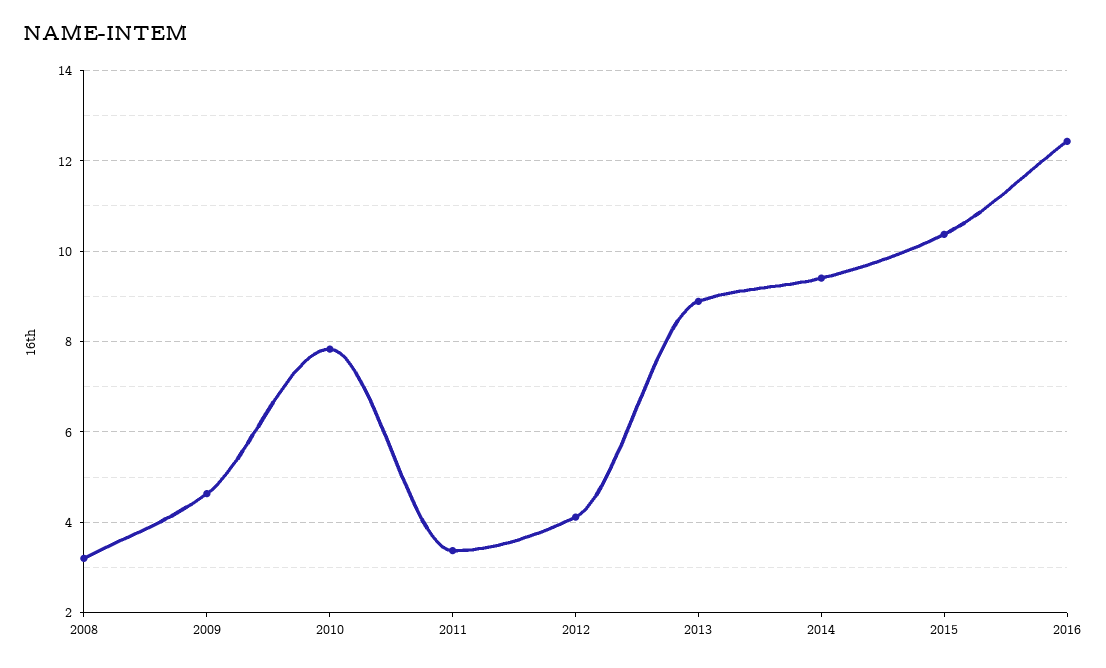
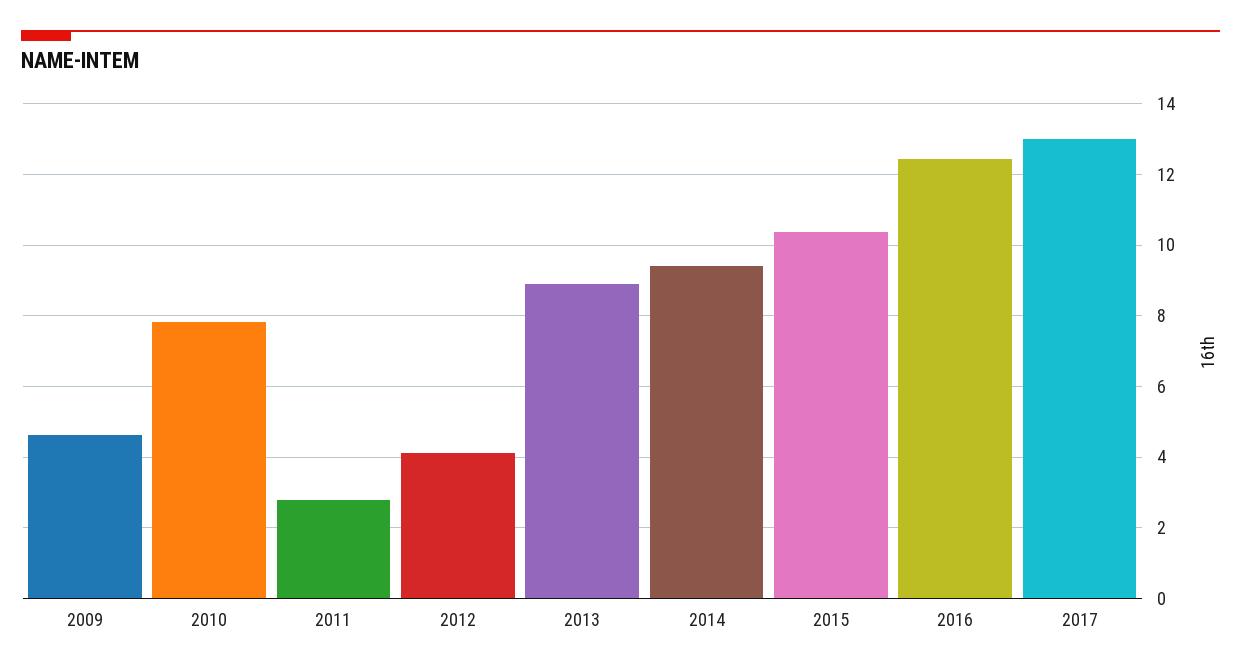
2008: 3.2 -> none
2011: 3.4 -> 2.8
2017: none -> 13

